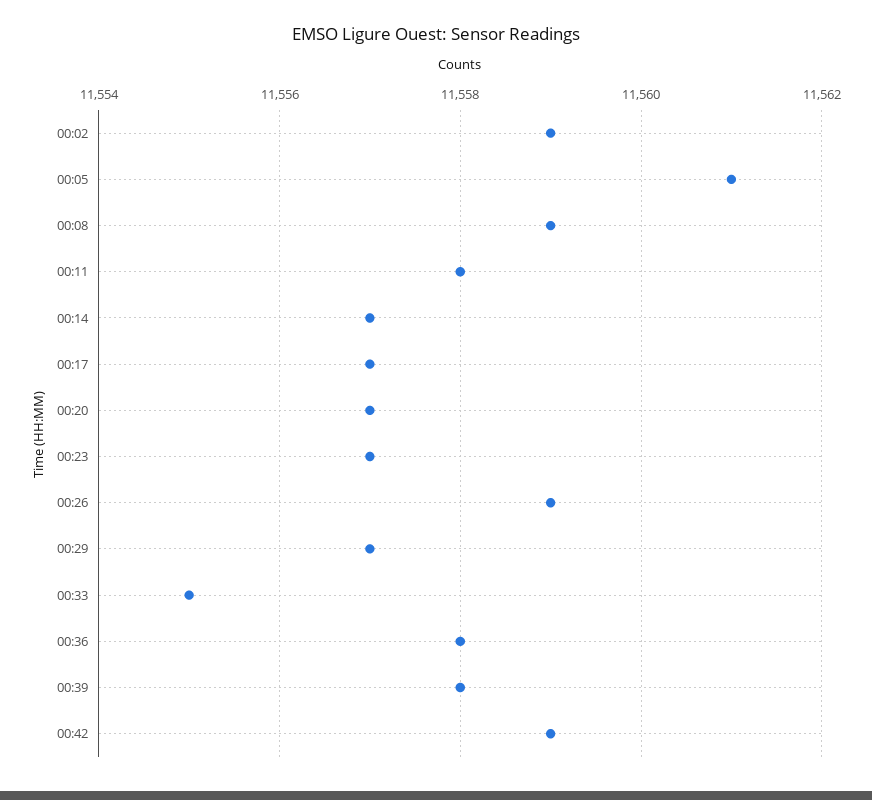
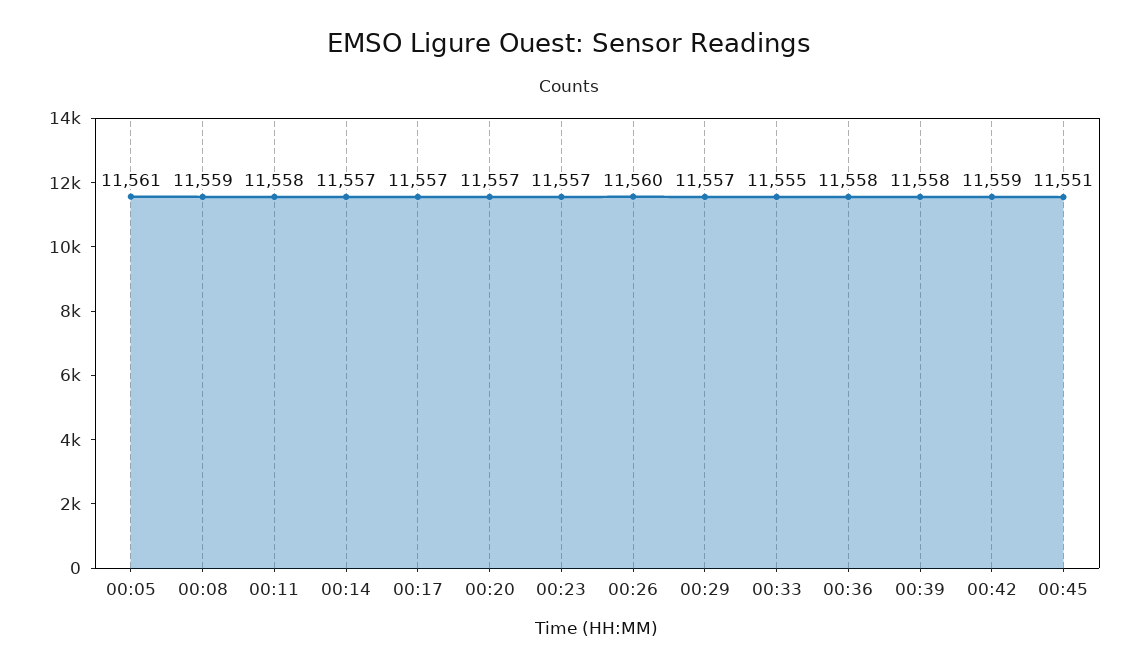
00:02: 11559 -> none
00:26: 11559 -> 11560
00:45: none -> 11551

